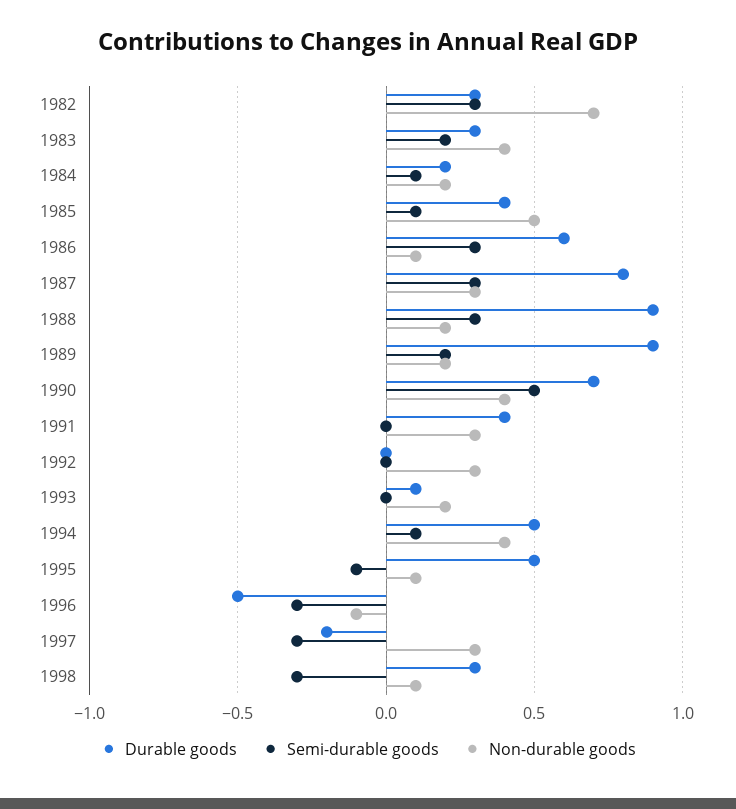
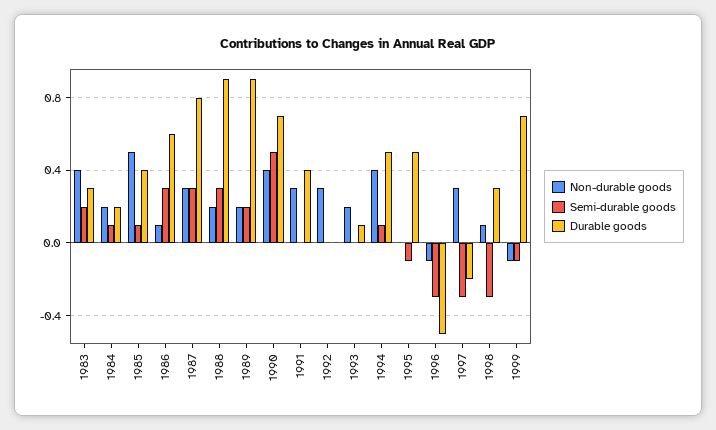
Durable goods, 1982: 0.3 -> none
Semi-durable goods, 1982: 0.3 -> none
Non-durable goods, 1982: 0.7 -> none
Non-durable goods, 1995: 0.1 -> 0
Non-durable goods, 1999: none -> -0.1
Semi-durable goods, 1999: none -> -0.1
Durable goods, 1999: none -> 0.7

